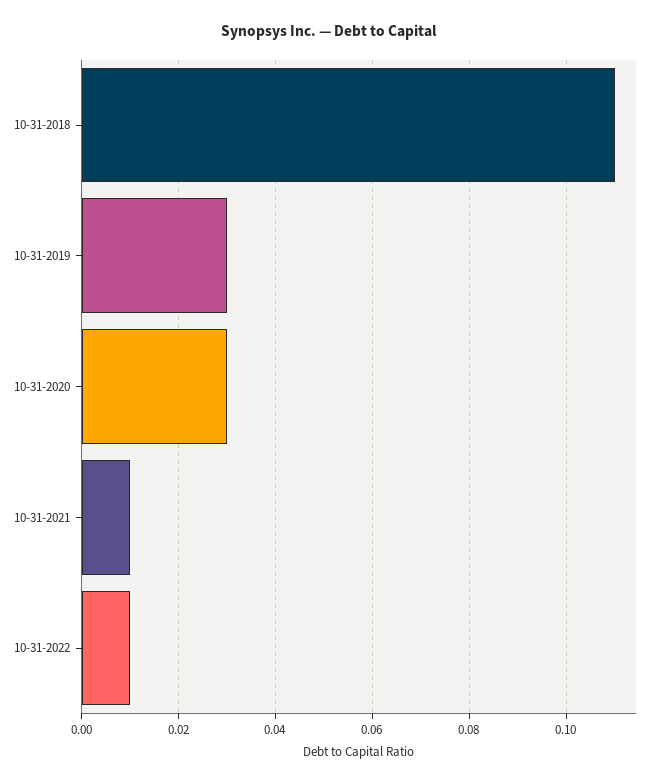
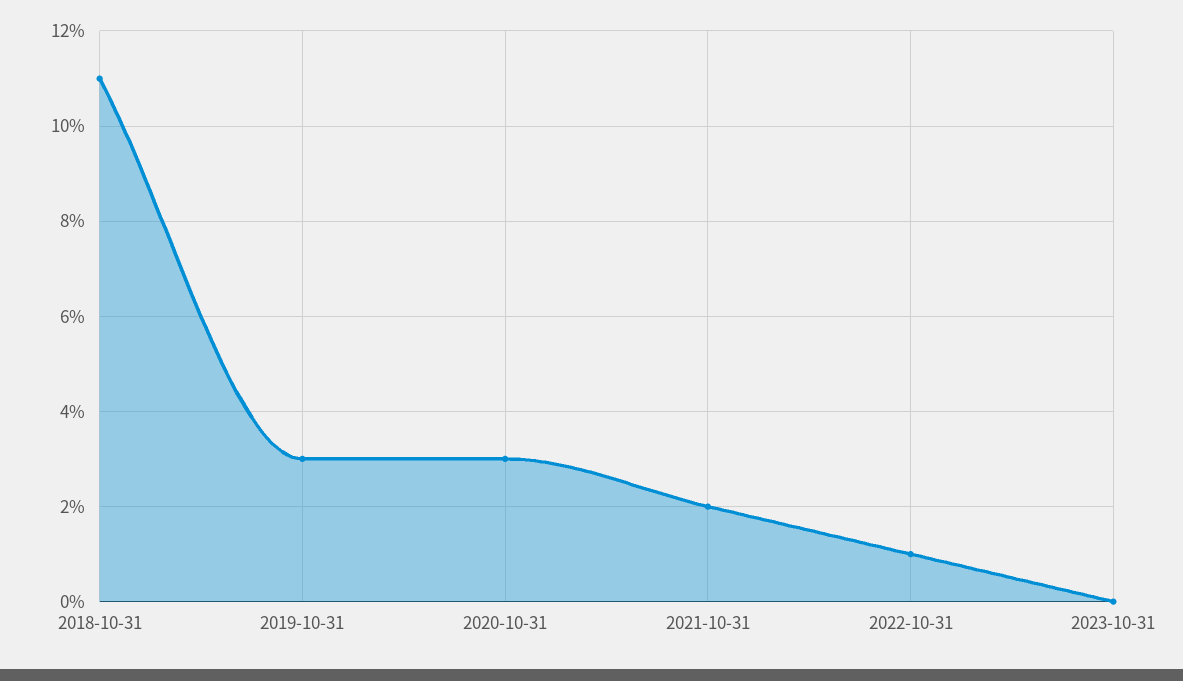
10-31-2021: 0.01 -> 0.02
2023-10-31: none -> 0

